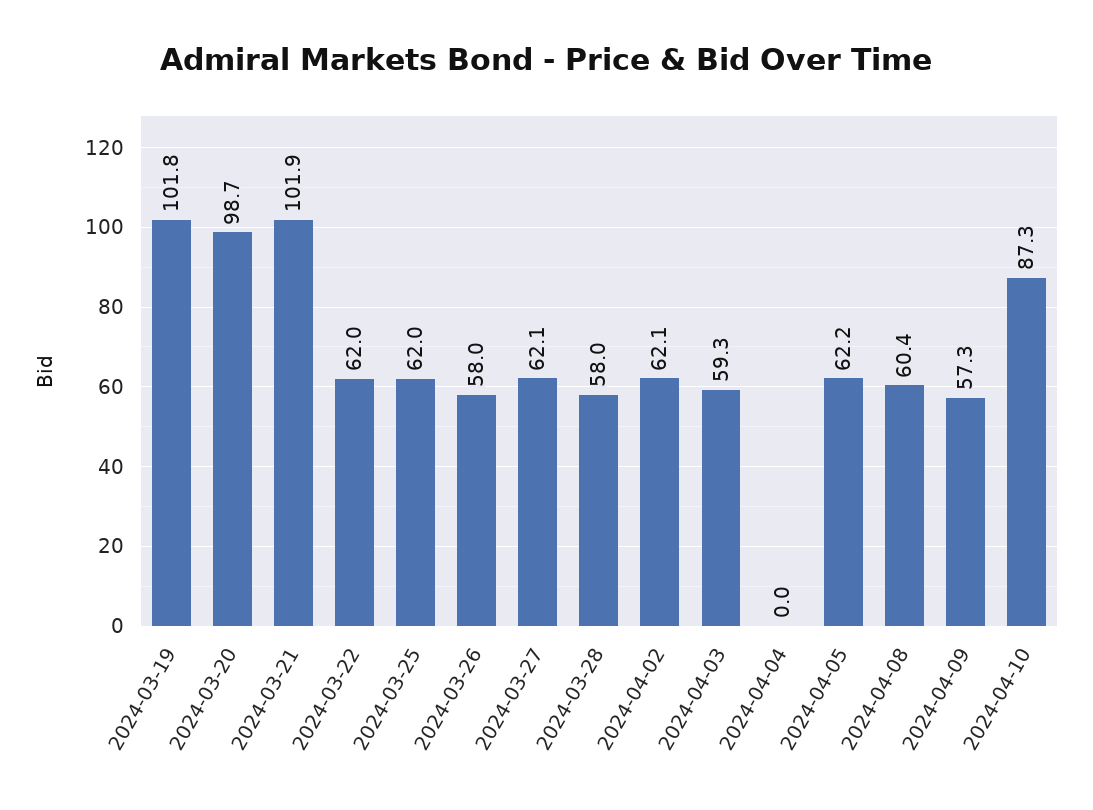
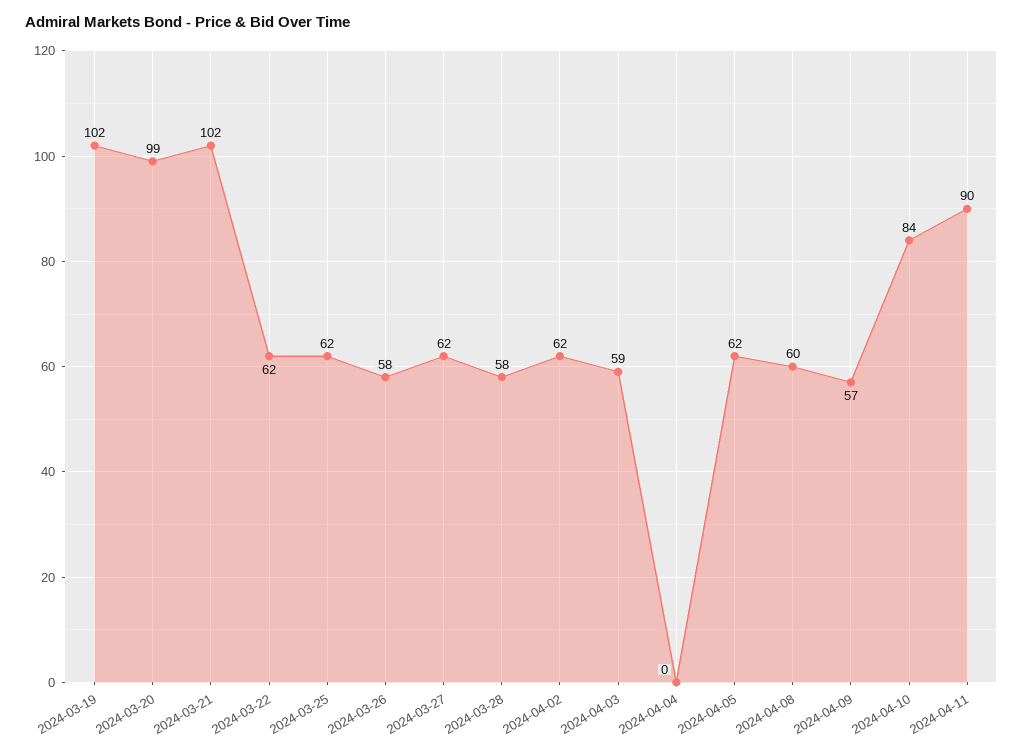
2024-04-10: 87.3 -> 84
2024-04-11: none -> 90

